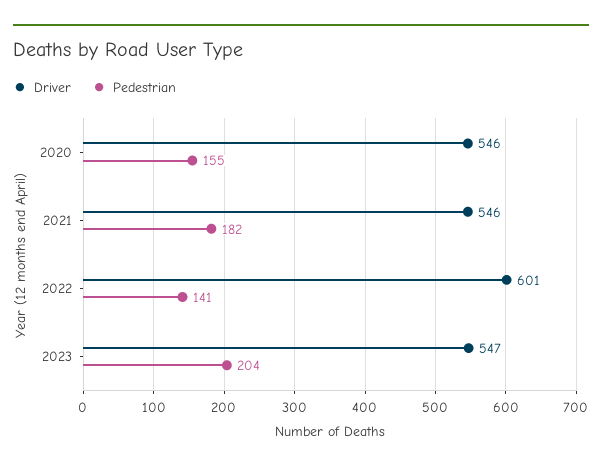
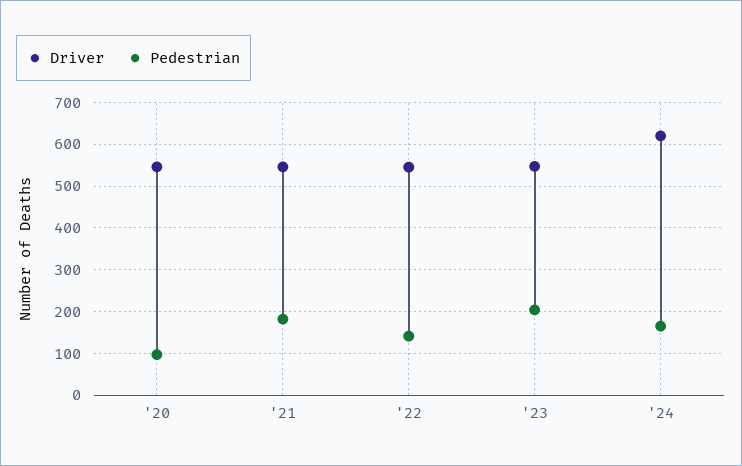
Pedestrian, 2020: 155 -> 100
Driver, 2022: 601 -> 540
Driver, '24: none -> 620
Pedestrian, '24: none -> 160

